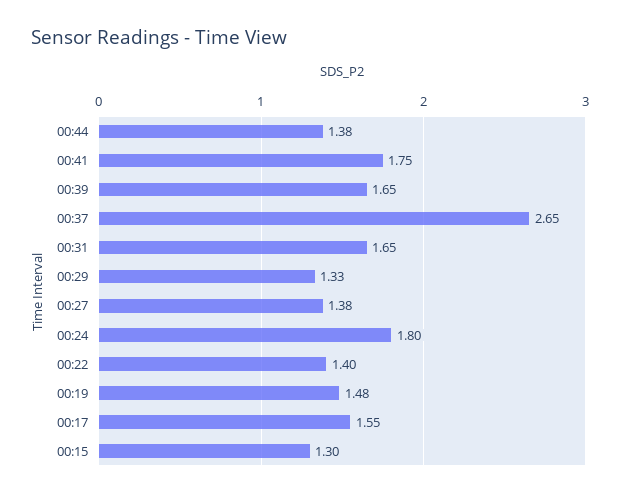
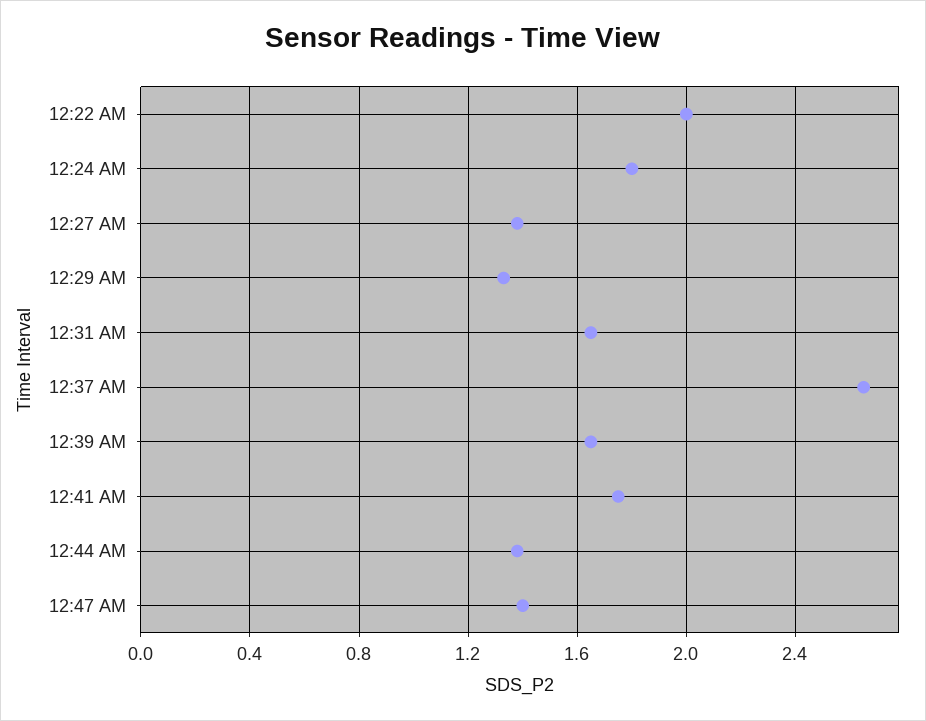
00:22: 1.4 -> 2
00:19: 1.48 -> none
00:17: 1.55 -> none
00:15: 1.3 -> none
12:47 AM: none -> 1.4

